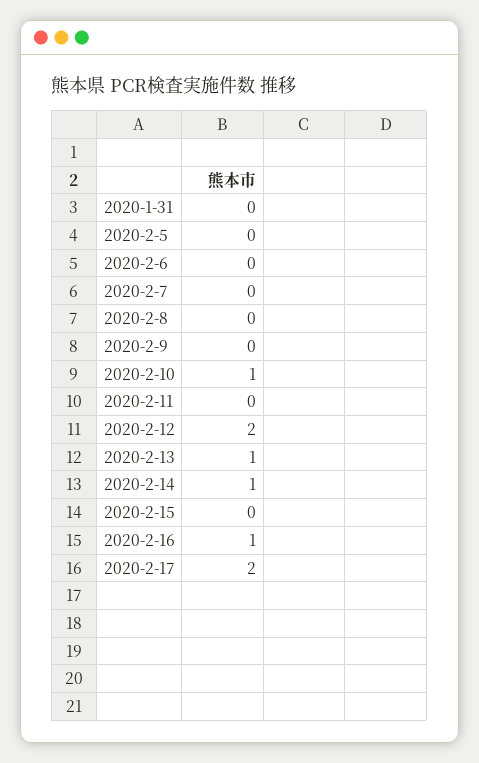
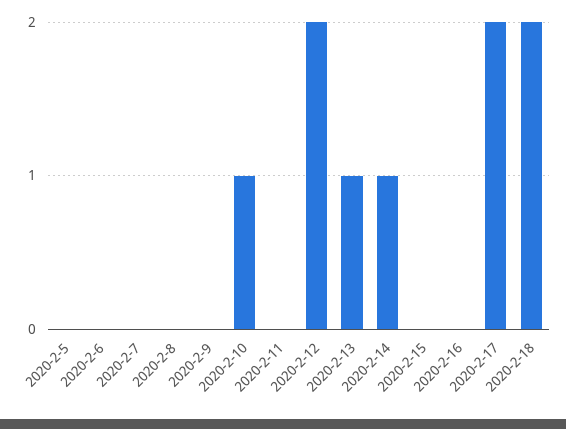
2020-1-31: 0 -> none
2020-2-16: 1 -> 0
2020-2-18: none -> 2

